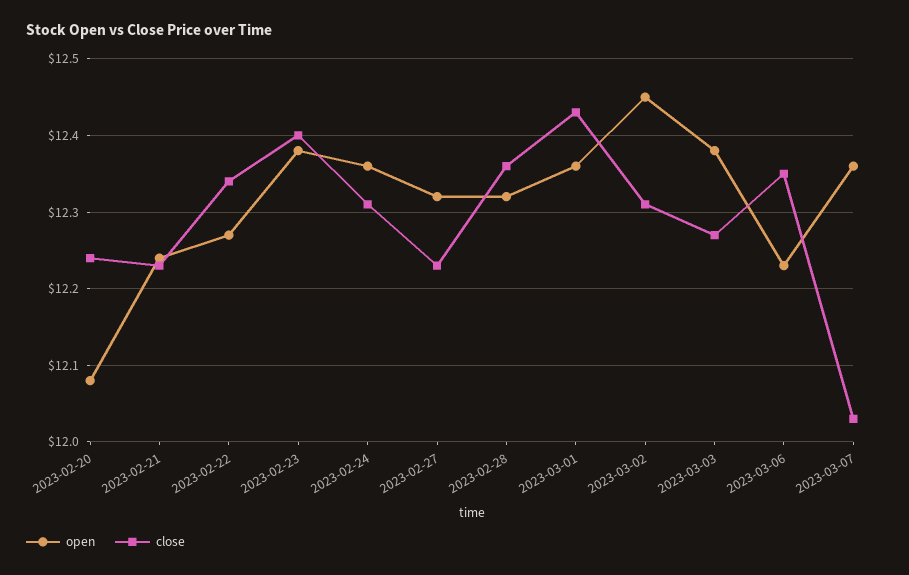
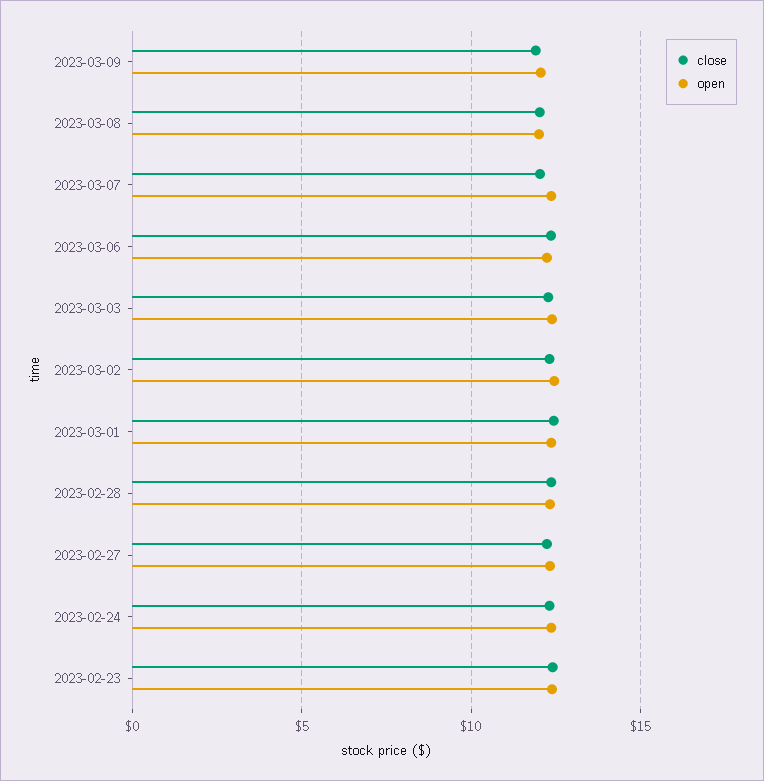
open, 2023-02-20: 12.08 -> none
close, 2023-02-20: 12.24 -> none
open, 2023-02-21: 12.24 -> none
close, 2023-02-21: 12.23 -> none
open, 2023-02-22: 12.27 -> none
close, 2023-02-22: 12.34 -> none
close, 2023-03-09: none -> 12
open, 2023-03-09: none -> 12
close, 2023-03-08: none -> 12
open, 2023-03-08: none -> 12

